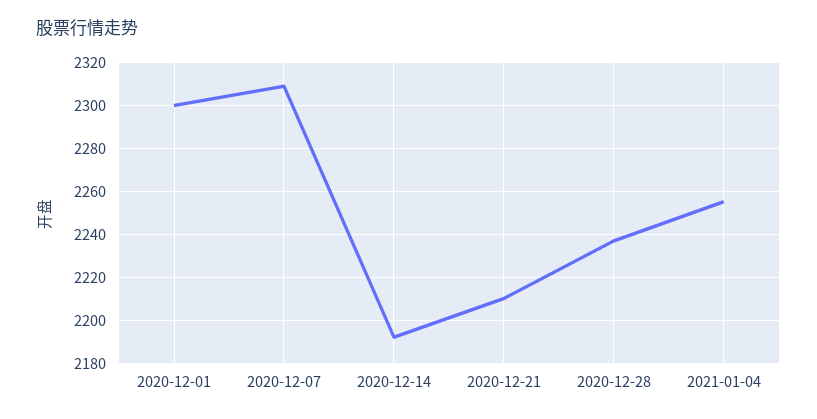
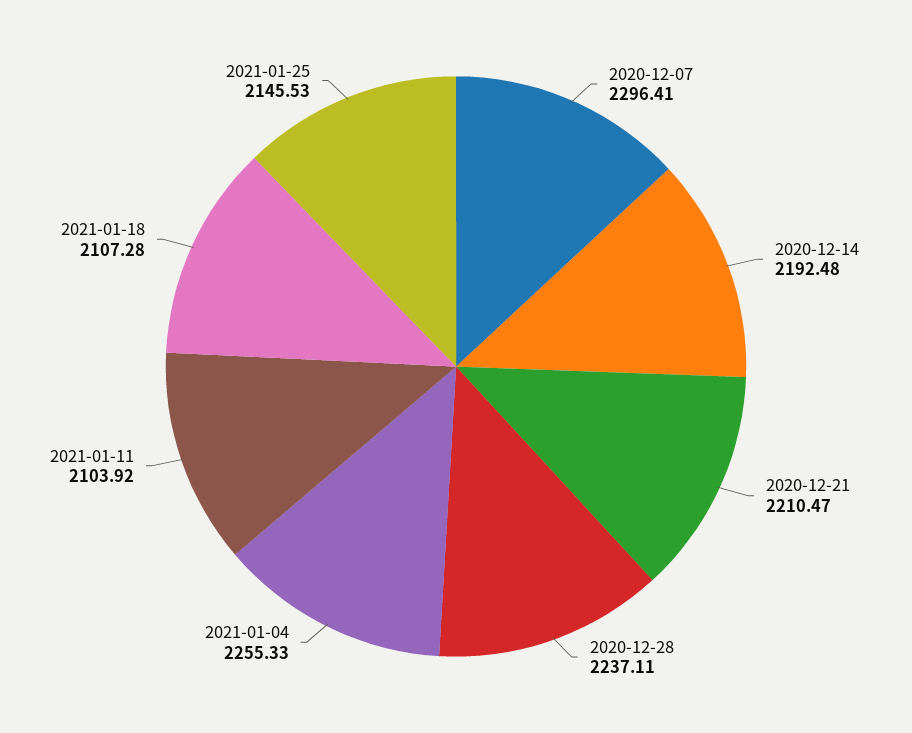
2020-12-01: 2300 -> none
2020-12-07: 2310 -> 2296.41
2021-01-11: none -> 2103.92
2021-01-18: none -> 2107.28
2021-01-25: none -> 2145.53

